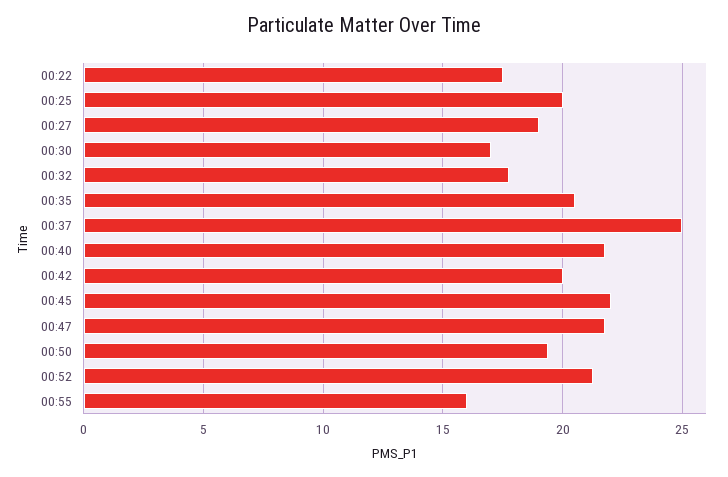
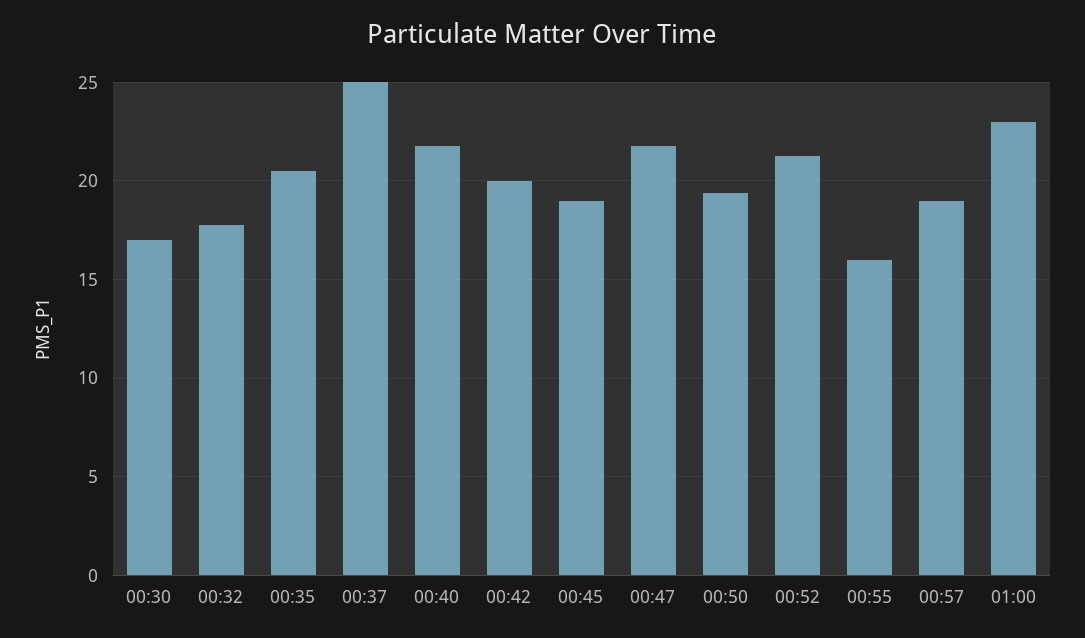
00:22: 17.5 -> none
00:25: 20 -> none
00:27: 19 -> none
00:45: 22 -> 19
00:57: none -> 19
01:00: none -> 23

